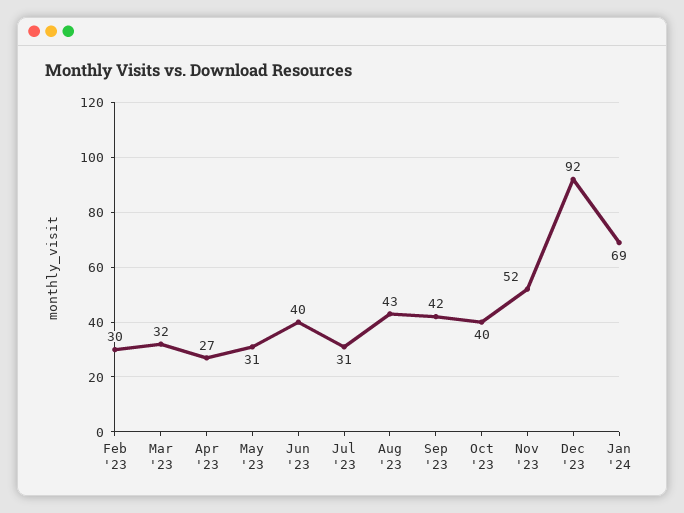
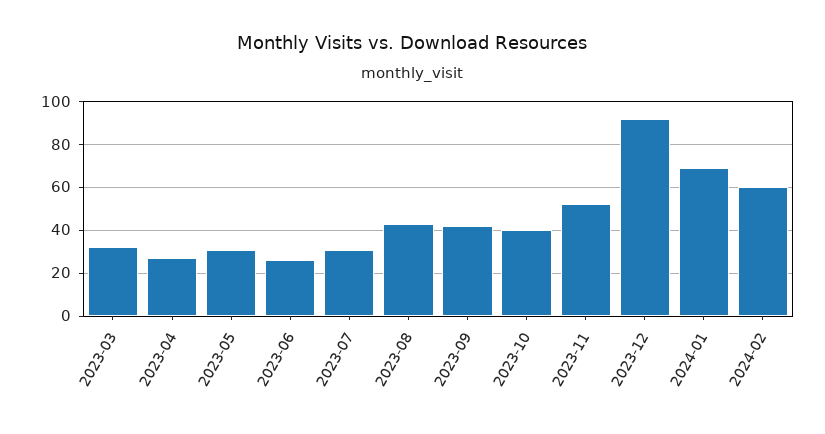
Feb '23: 30 -> none
Jun '23: 40 -> 25
2024-02: none -> 60

